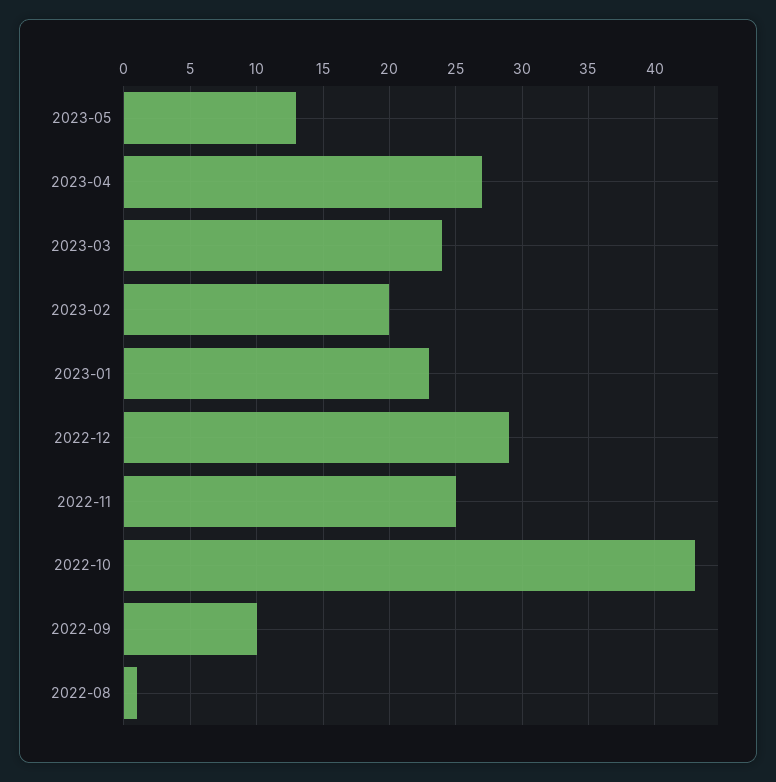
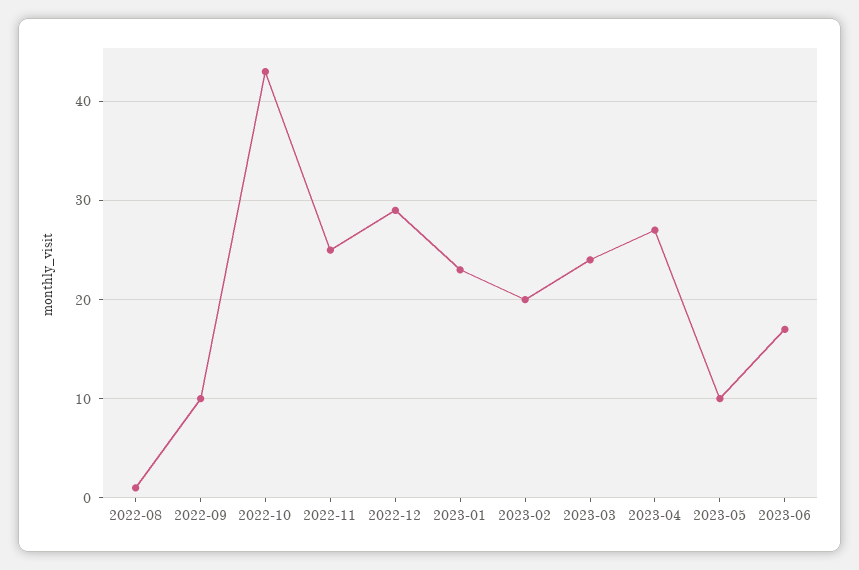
2023-05: 13 -> 10
2023-06: none -> 17

